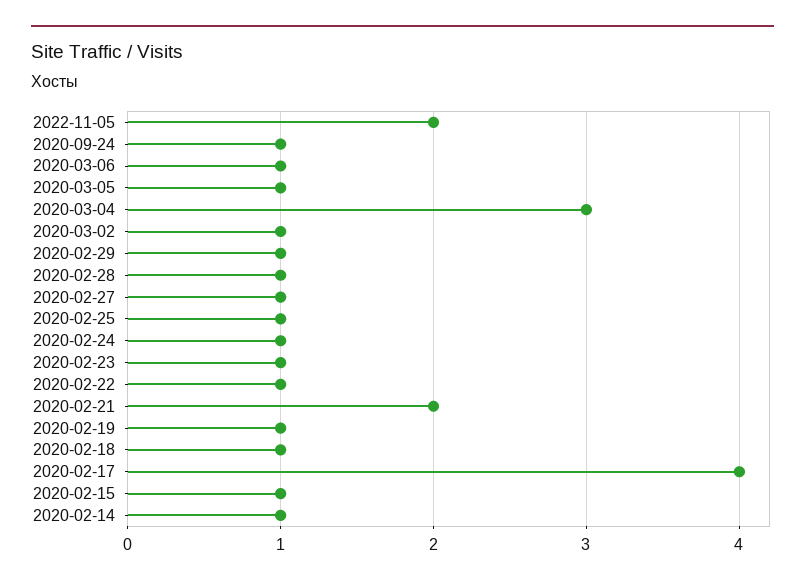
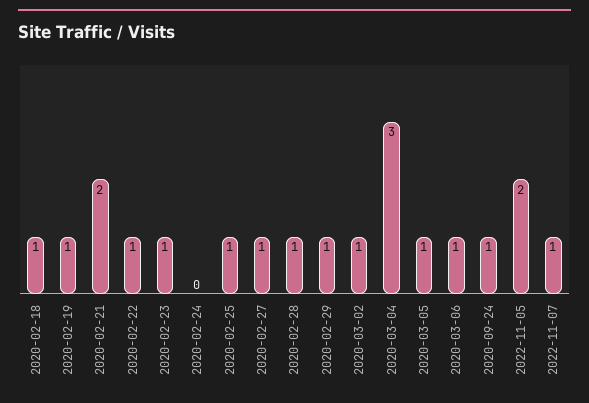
2020-02-24: 1 -> 0
2020-02-17: 4 -> none
2020-02-15: 1 -> none
2020-02-14: 1 -> none
2022-11-07: none -> 1

